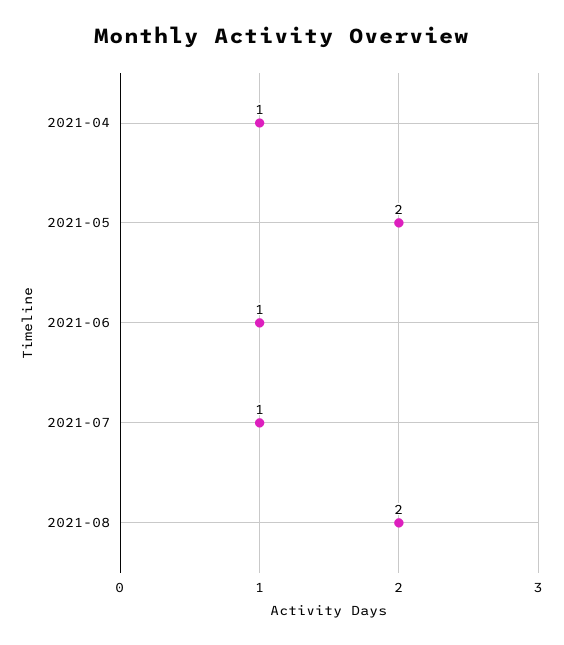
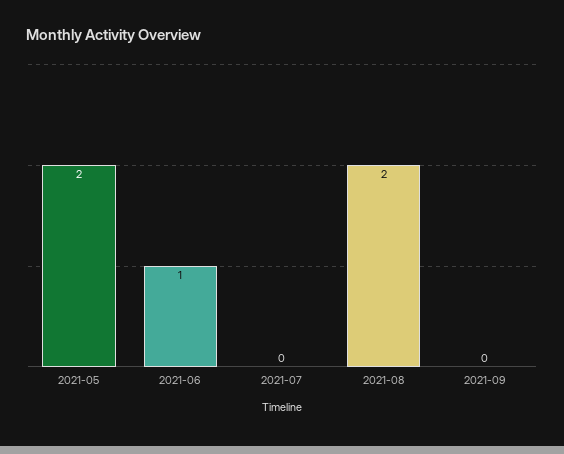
2021-04: 1 -> none
2021-07: 1 -> 0
2021-09: none -> 0

